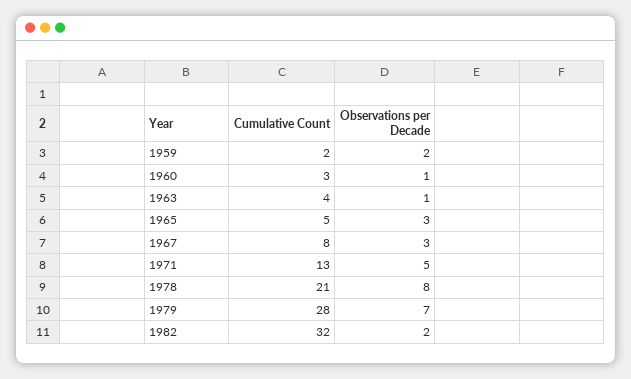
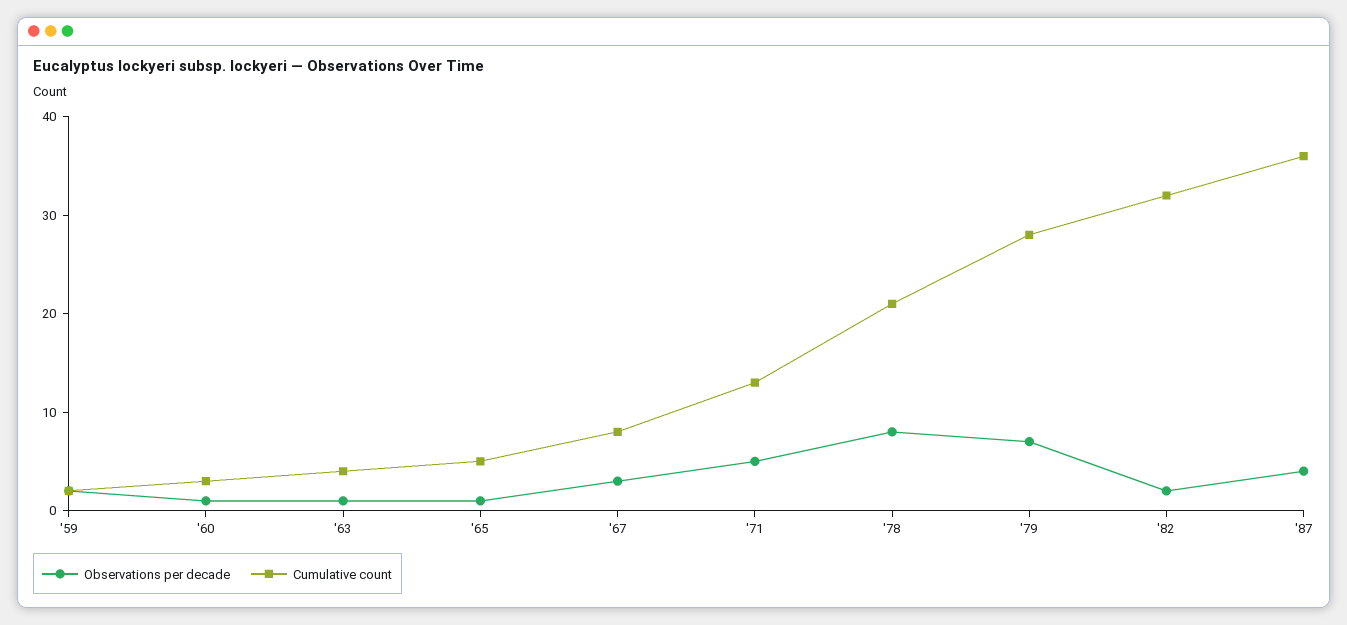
Observations per Decade, 1965: 3 -> 1
Observations per Decade, '87: none -> 4
Cumulative Count, '87: none -> 36

